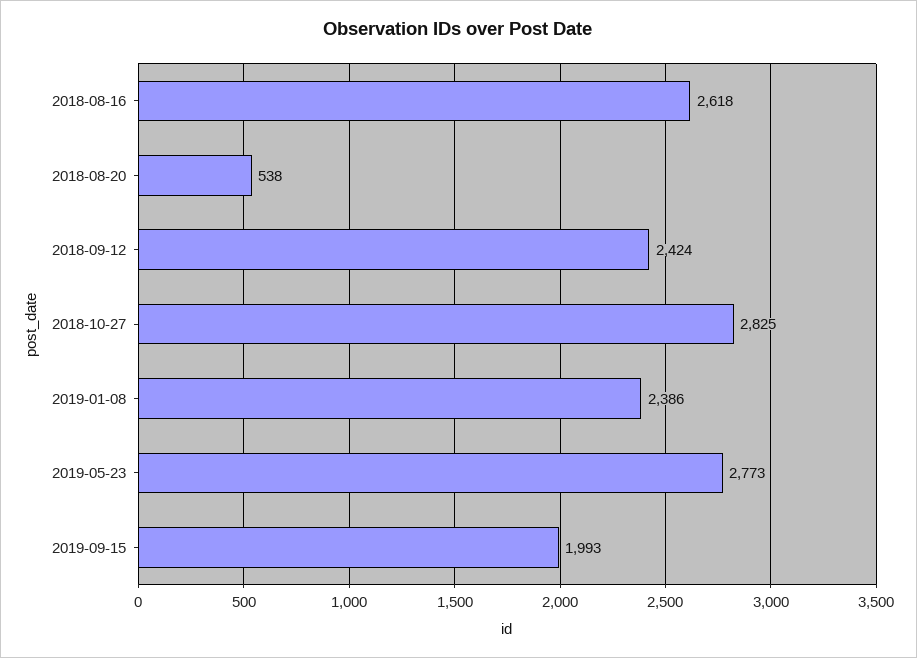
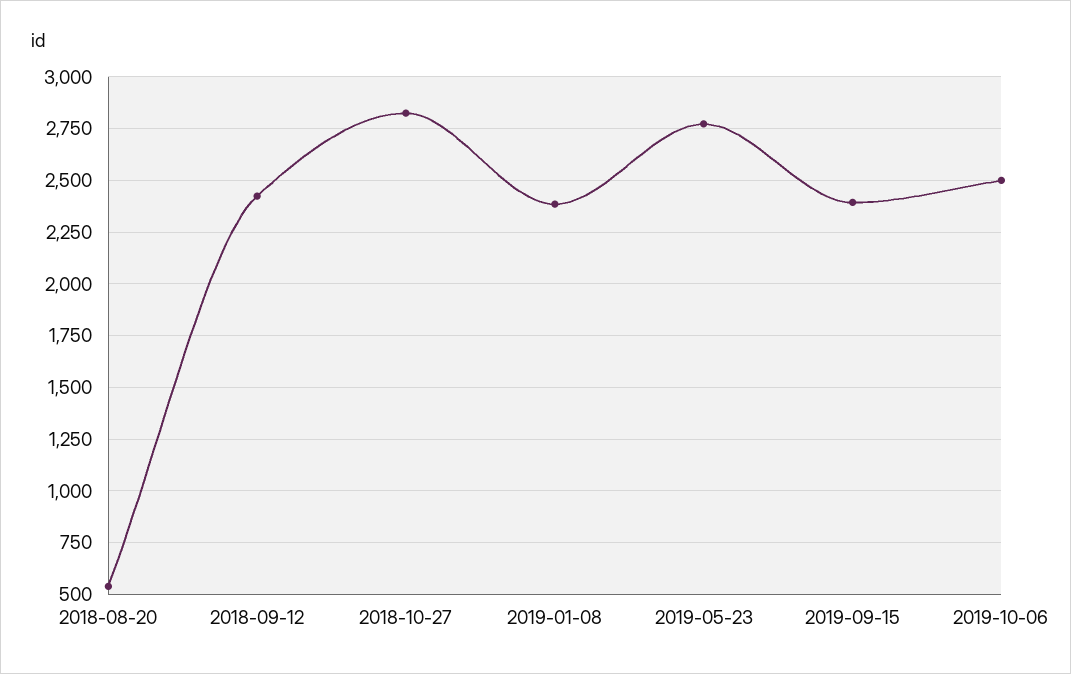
2018-08-16: 2618 -> none
2019-09-15: 1993 -> 2400
2019-10-06: none -> 2500

